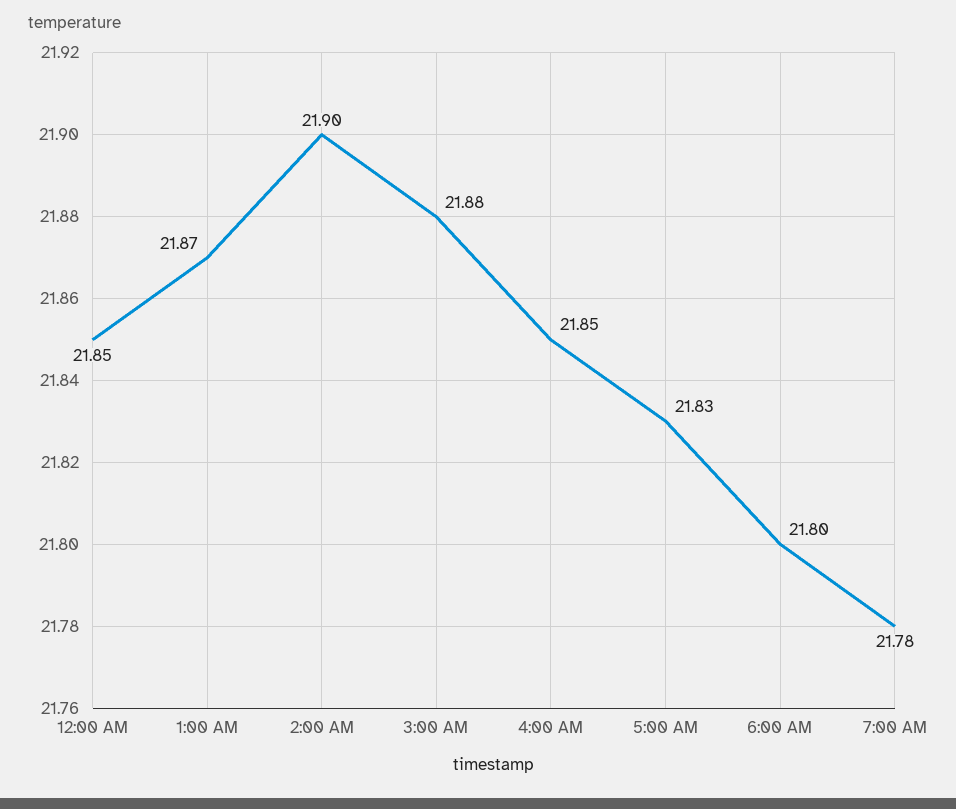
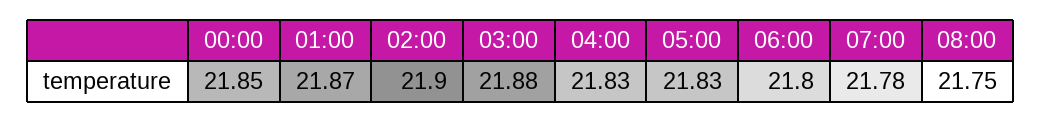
4:00 AM: 21.85 -> 21.83
08:00: none -> 21.75

